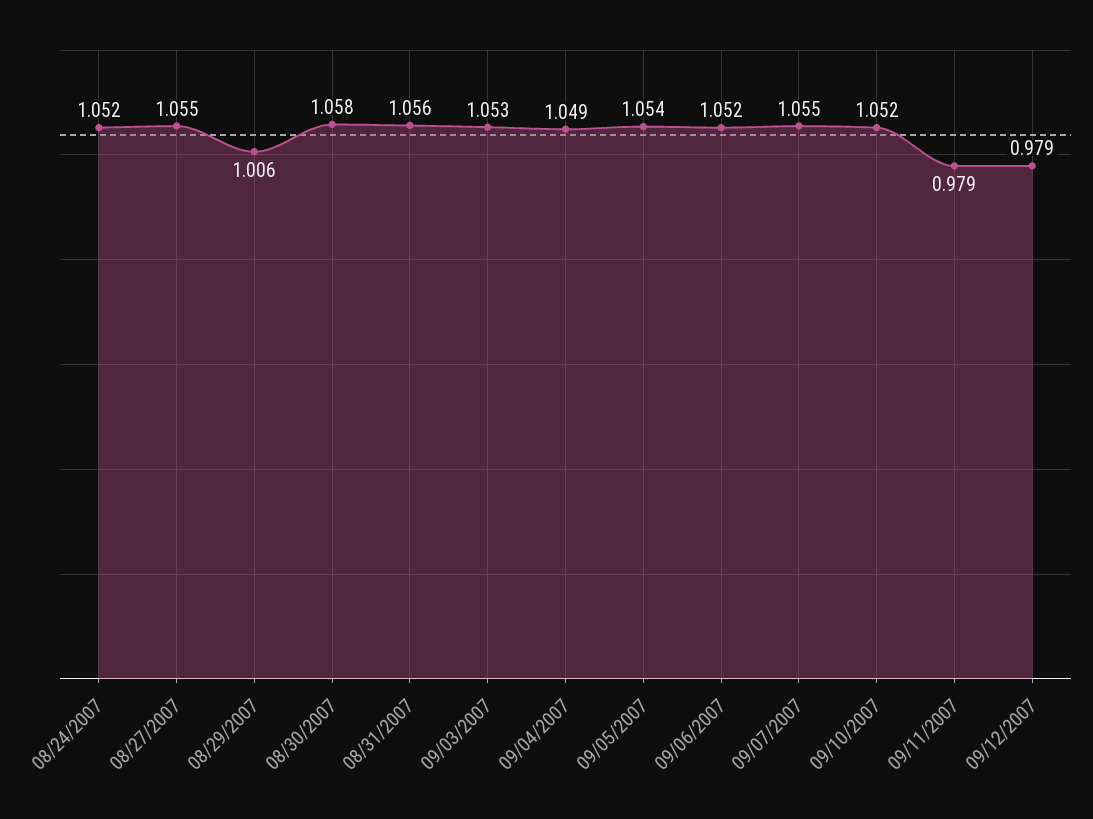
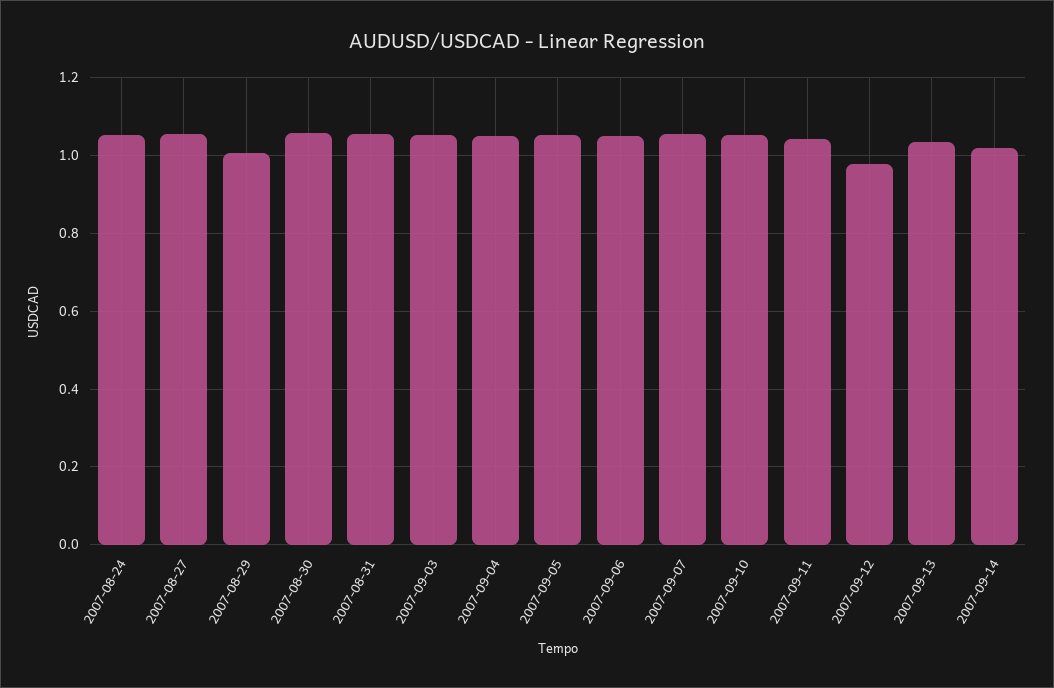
09/11/2007: 0.979 -> 1.04
2007-09-13: none -> 1.04
2007-09-14: none -> 1.02

